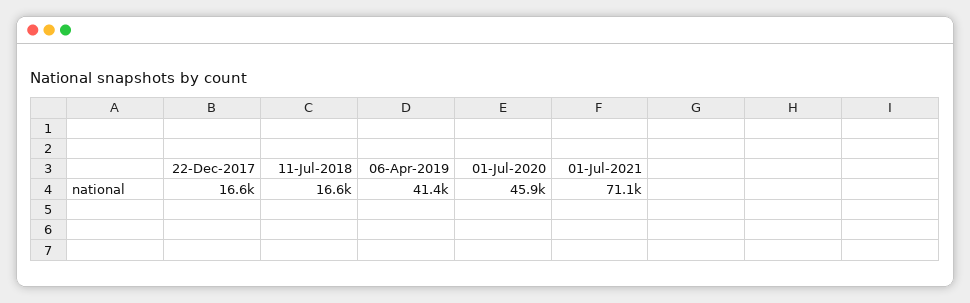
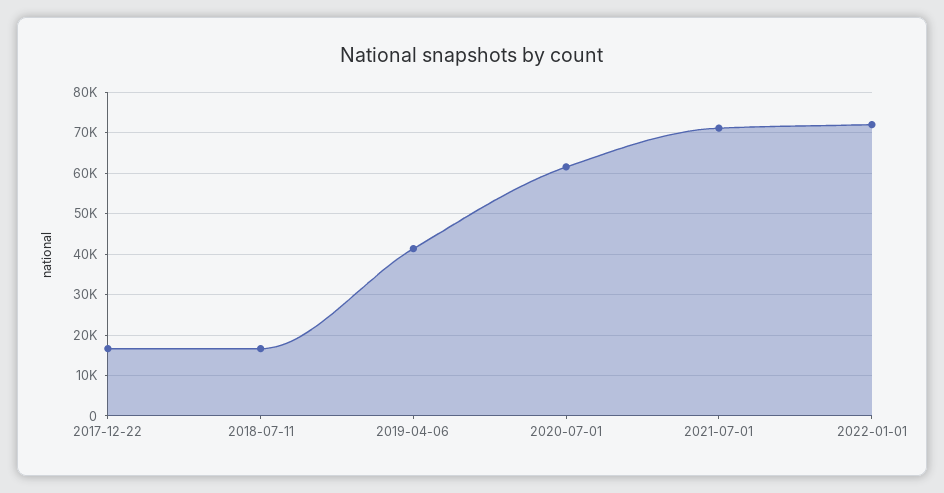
01-Jul-2020: 45900 -> 62000
2022-01-01: none -> 72000

